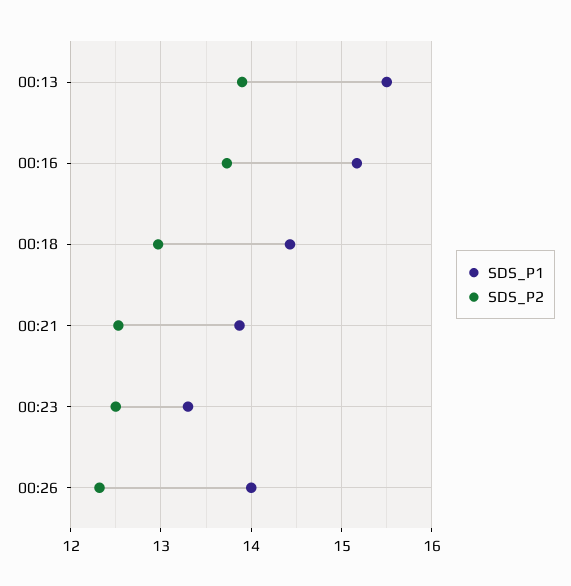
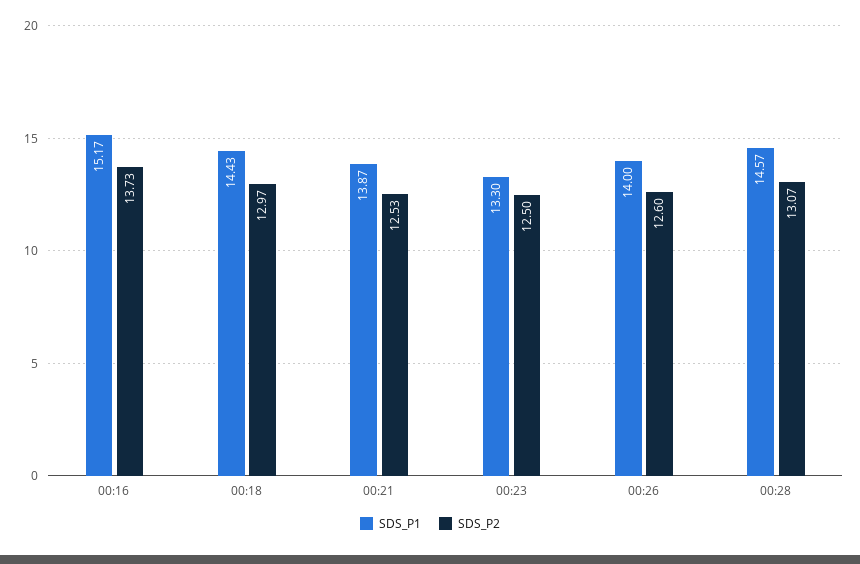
SDS_P1, 00:13: 15.5 -> none
SDS_P2, 00:13: 13.9 -> none
SDS_P2, 00:26: 12.3 -> 12.6
SDS_P1, 00:28: none -> 14.57
SDS_P2, 00:28: none -> 13.07

